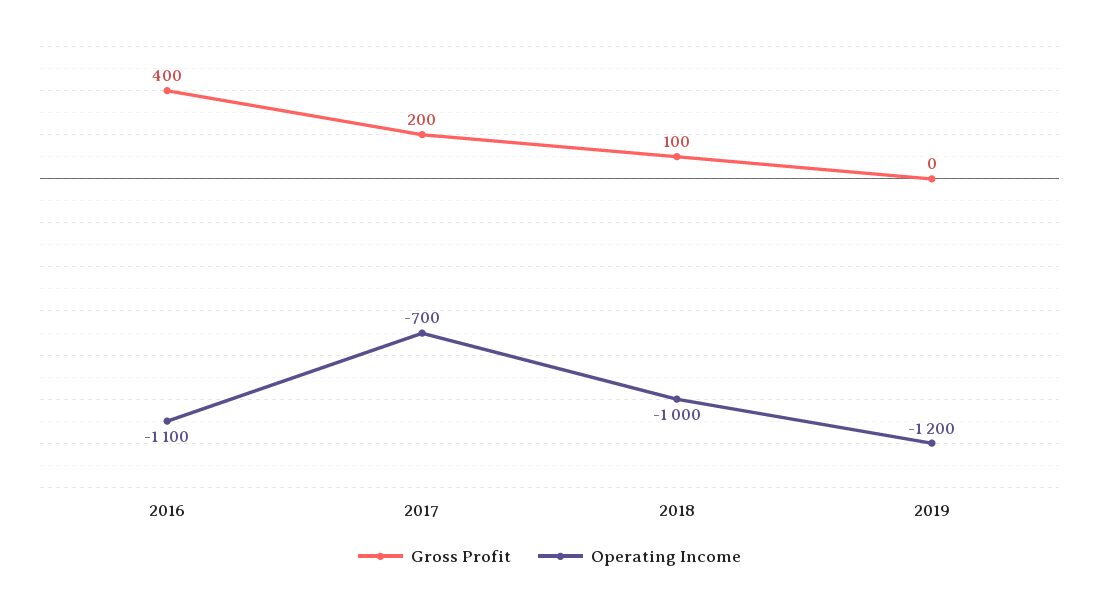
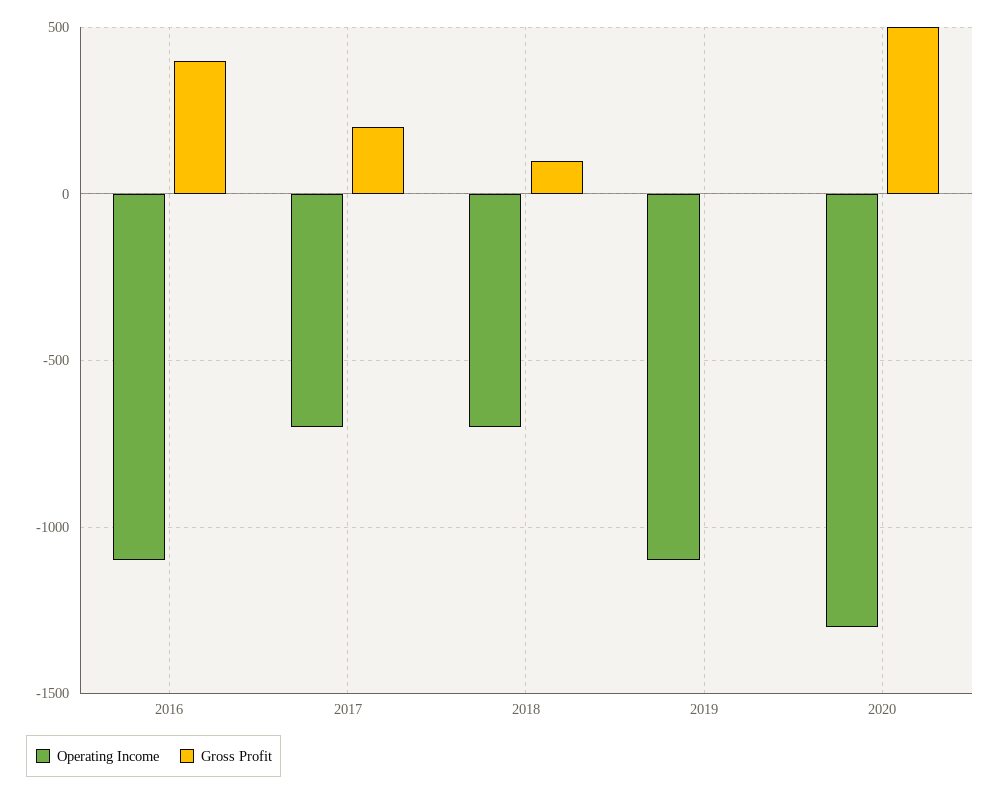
Operating Income, 2018: -1000 -> -700
Operating Income, 2019: -1200 -> -1100
Operating Income, 2020: none -> -1300
Gross Profit, 2020: none -> 500

